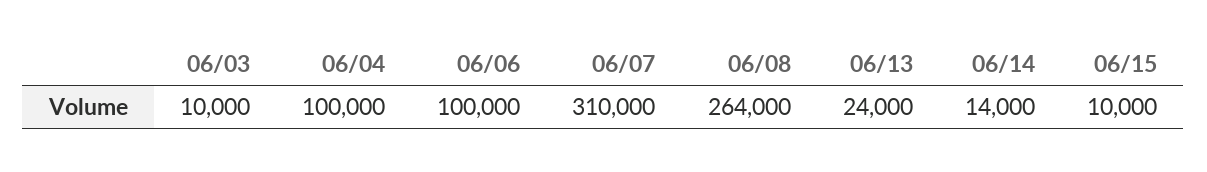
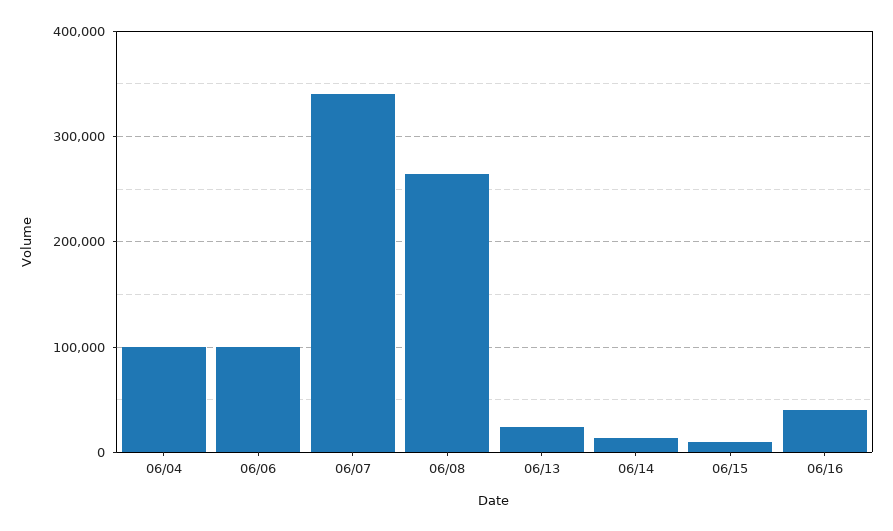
06/03: 10000 -> none
06/07: 310000 -> 340000
06/16: none -> 40000

